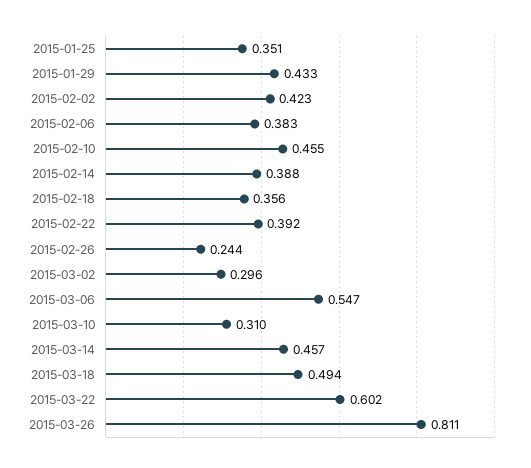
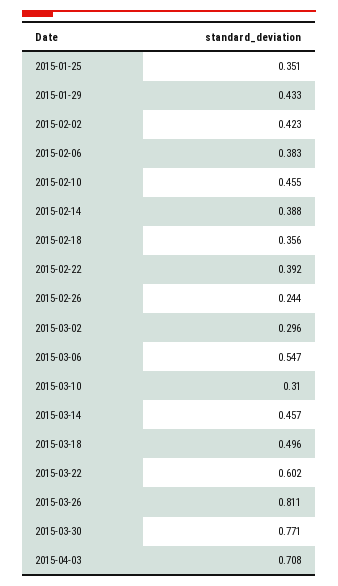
2015-03-18: 0.494 -> 0.496
2015-03-30: none -> 0.771
2015-04-03: none -> 0.708

